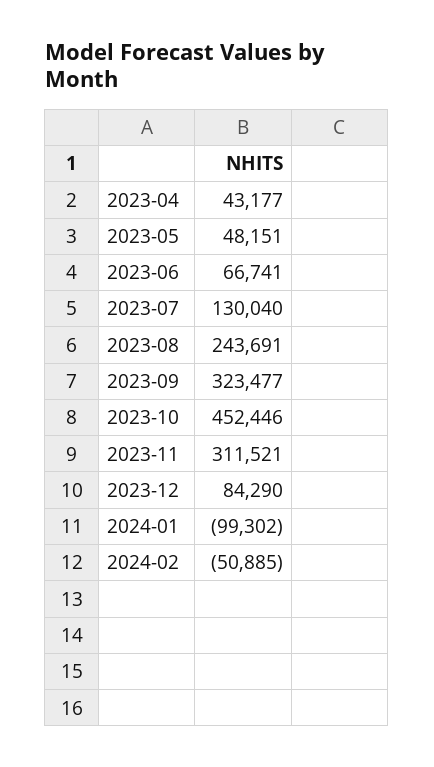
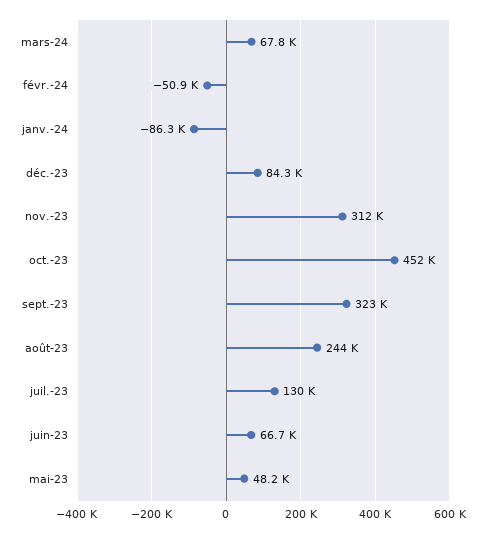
2023-04: 43177 -> none
2024-01: -99302 -> -86300
mars-24: none -> 67800

